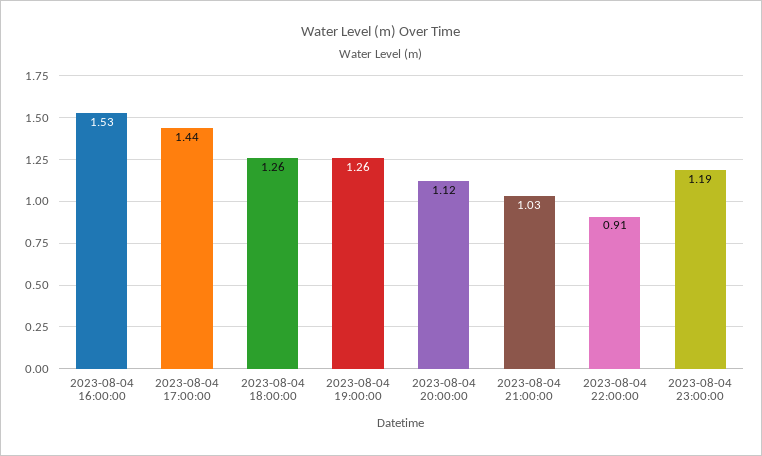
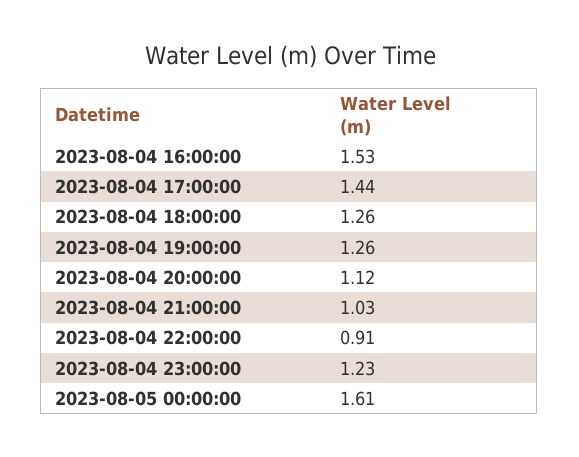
2023-08-04 23:00:00: 1.19 -> 1.23
2023-08-05 00:00:00: none -> 1.61

